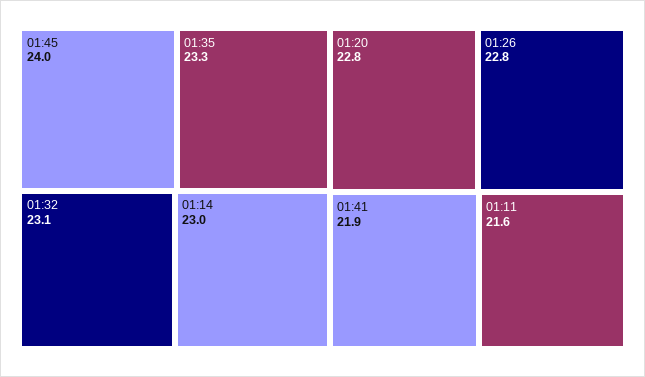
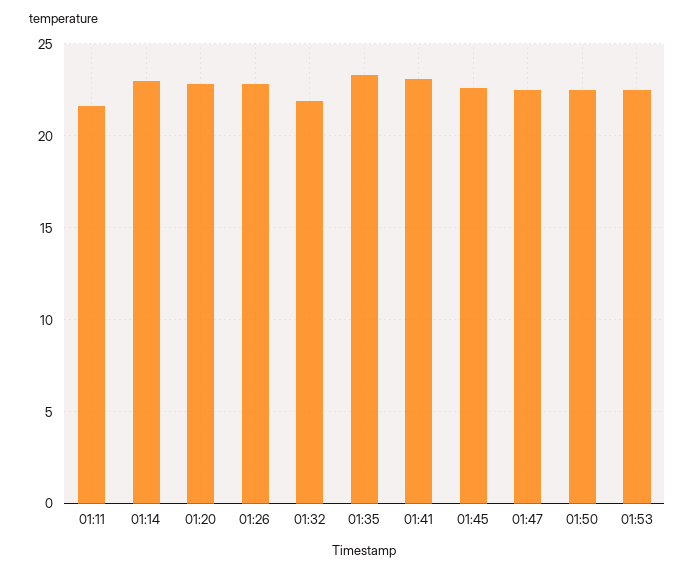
01:45: 24 -> 22.5
01:32: 23.1 -> 22
01:41: 21.9 -> 23
01:47: none -> 22.5
01:50: none -> 22.5
01:53: none -> 22.5

